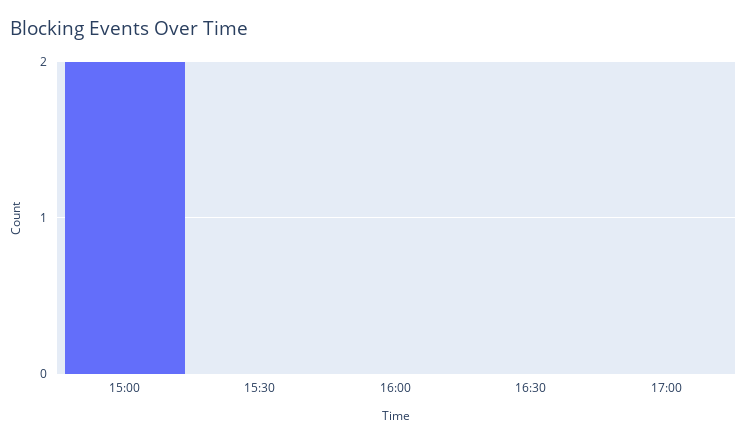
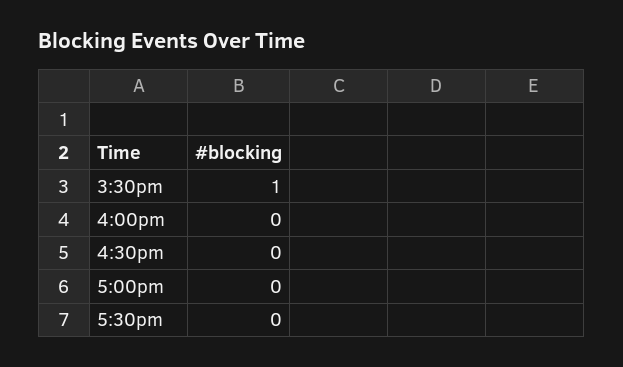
15:00: 2 -> none
15:30: 0 -> 1
5:30pm: none -> 0

